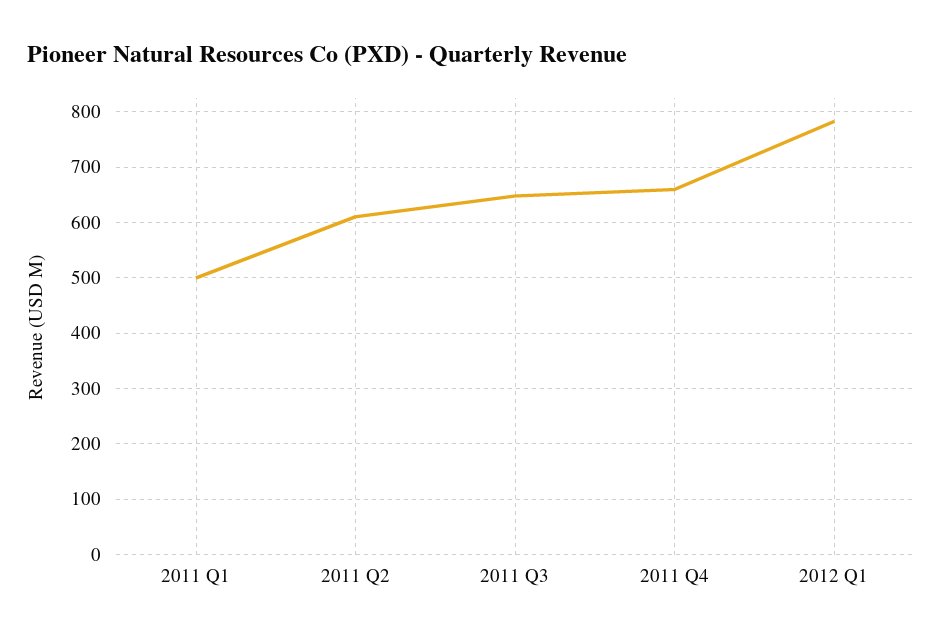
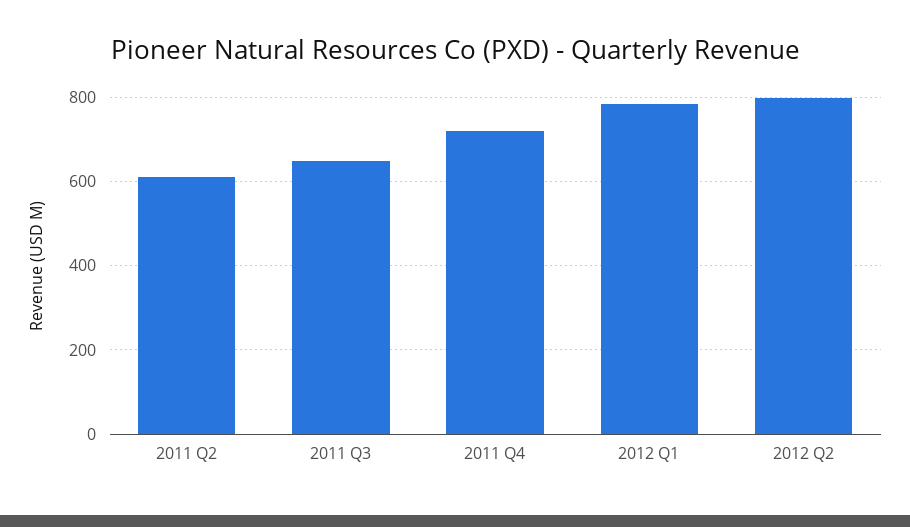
2011 Q1: 500 -> none
2011 Q4: 660 -> 720
2012 Q2: none -> 800

